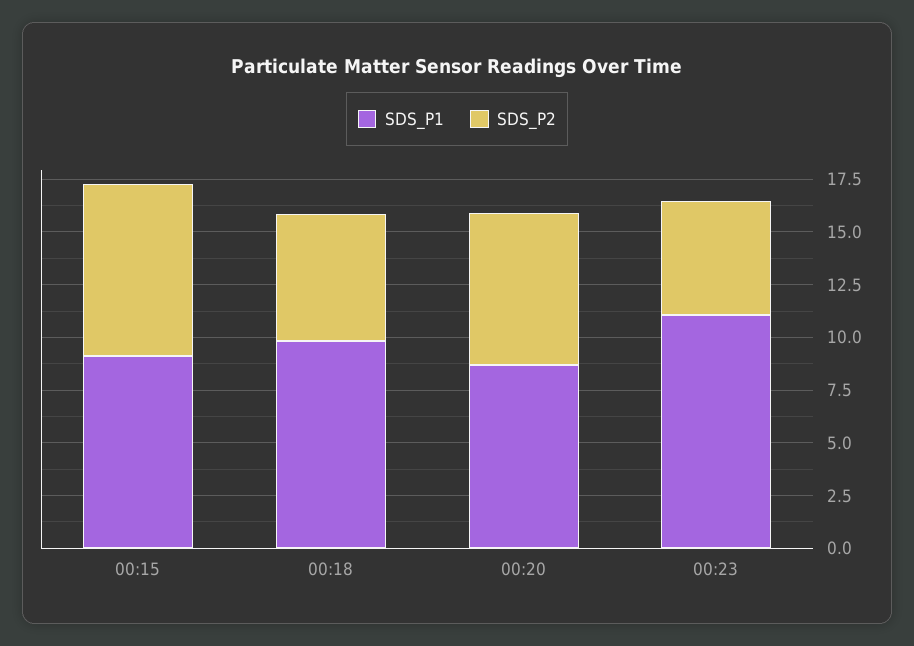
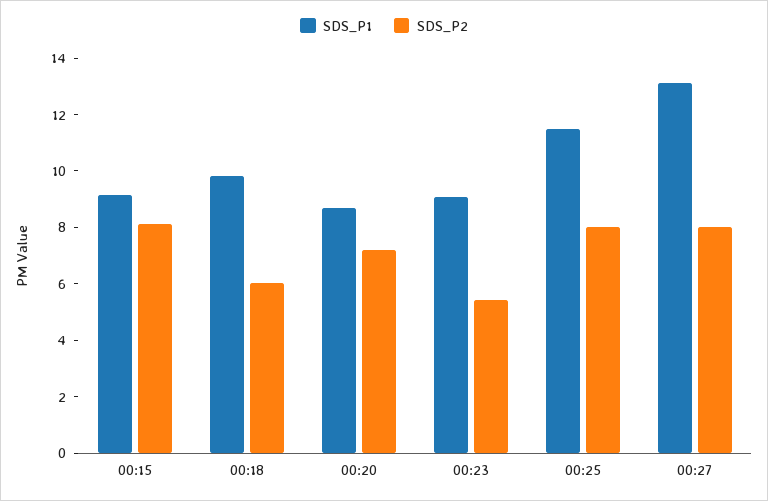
SDS_P1, 00:23: 11 -> 9
SDS_P1, 00:25: none -> 11.5
SDS_P2, 00:25: none -> 8
SDS_P1, 00:27: none -> 13
SDS_P2, 00:27: none -> 8

